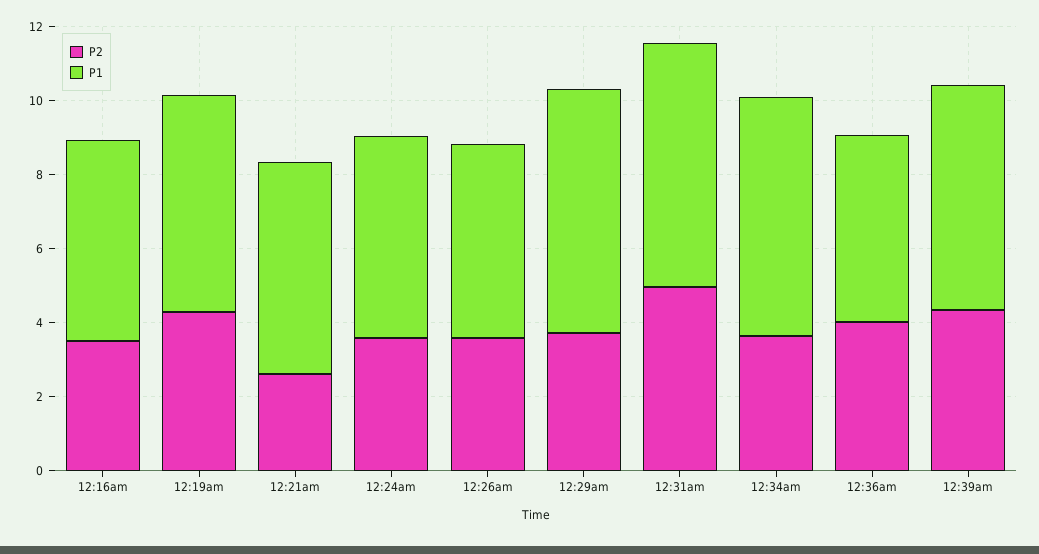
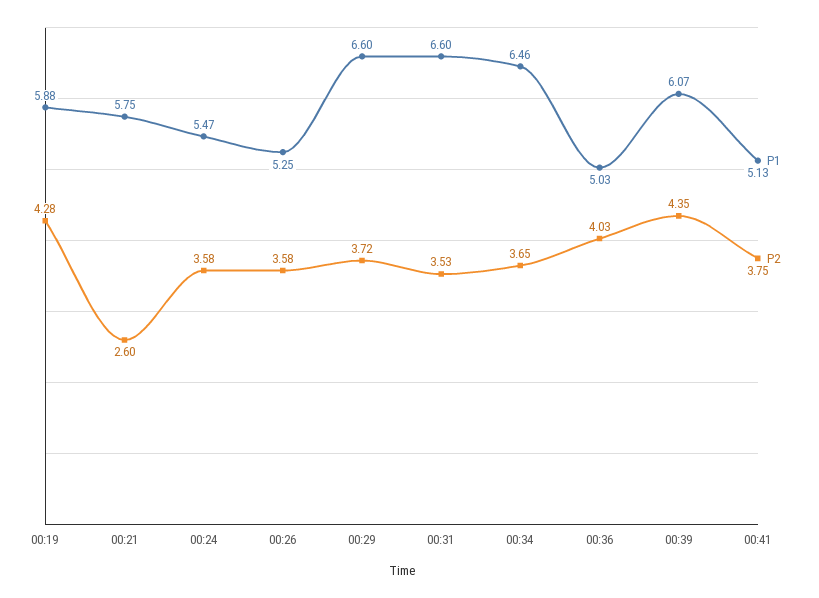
P2, 12:16am: 3.5 -> none
P1, 12:16am: 5.5 -> none
P2, 12:31am: 5 -> 3.53
P1, 00:41: none -> 5.13
P2, 00:41: none -> 3.75

